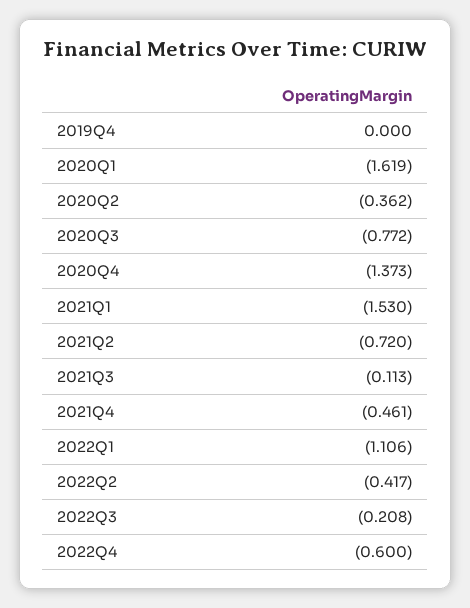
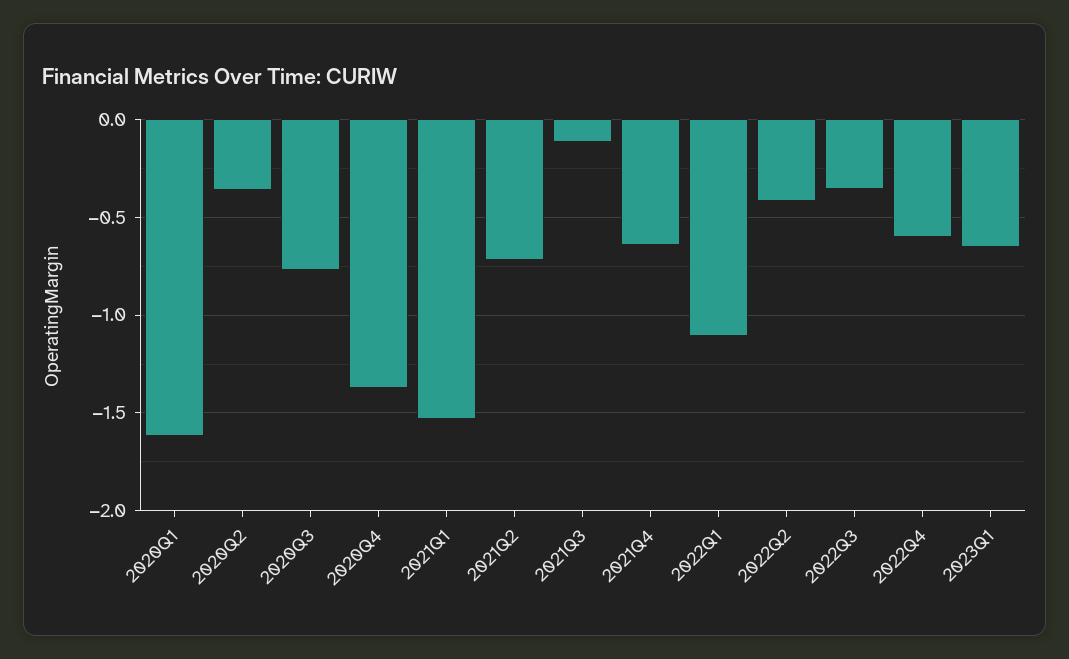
2019Q4: 0 -> none
2021Q4: -0.461 -> -0.65
2022Q3: -0.208 -> -0.35
2023Q1: none -> -0.65

